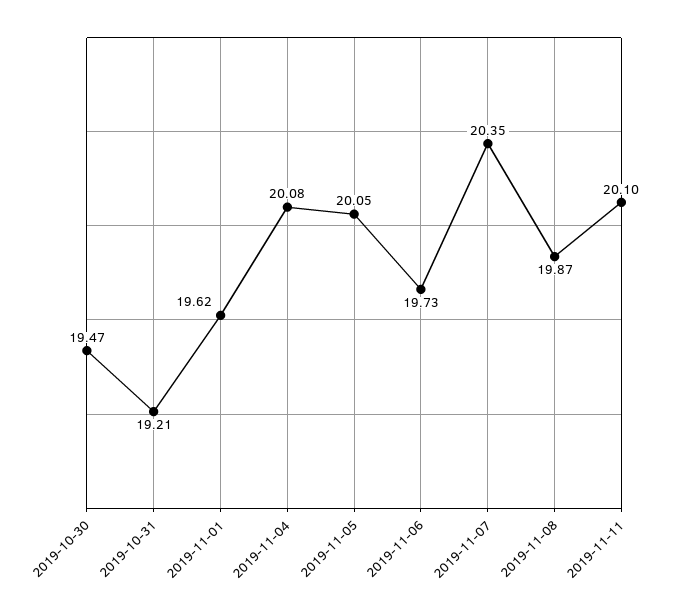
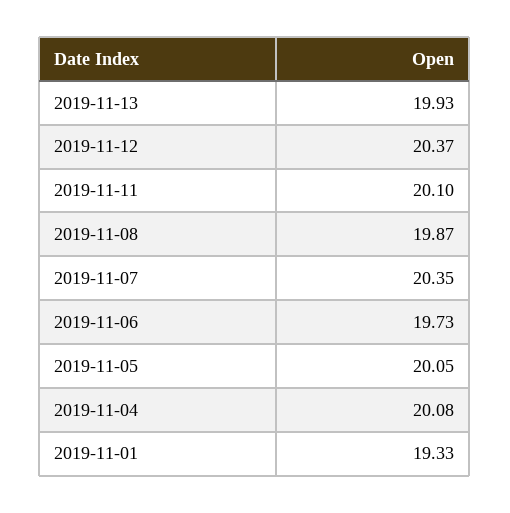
2019-10-30: 19.47 -> none
2019-10-31: 19.21 -> none
2019-11-01: 19.62 -> 19.33
2019-11-13: none -> 19.93
2019-11-12: none -> 20.37

